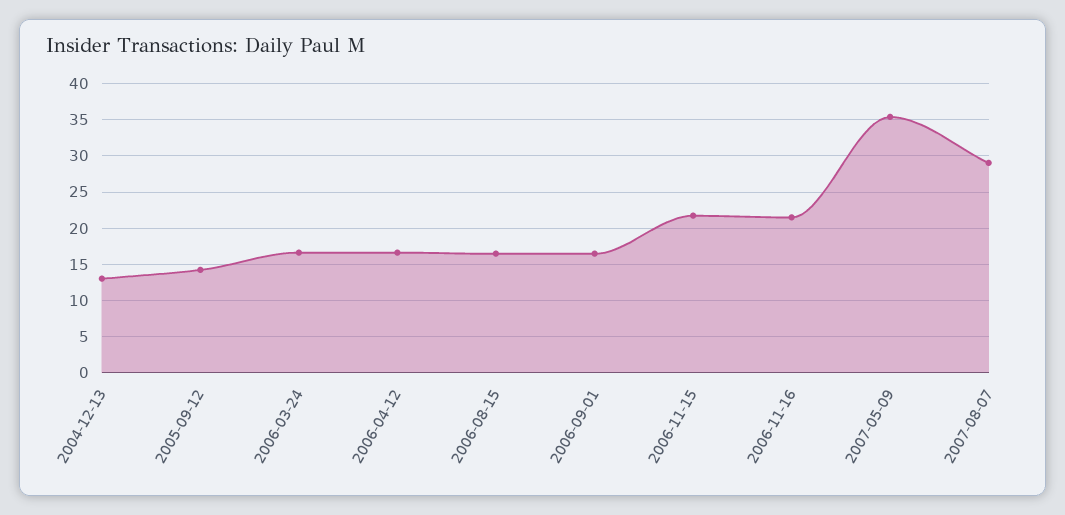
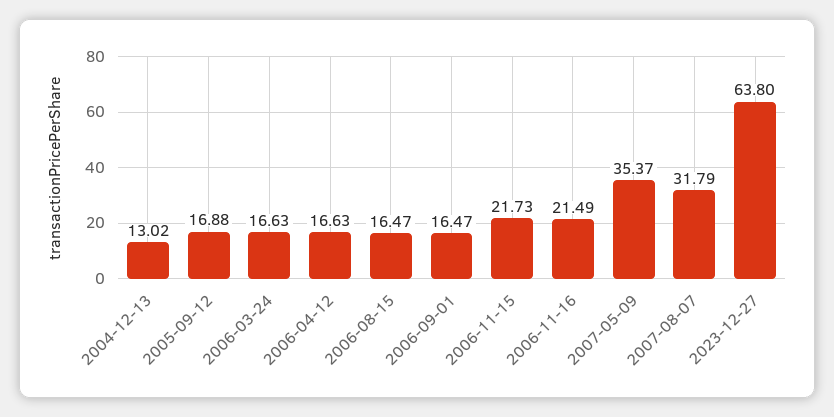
2005-09-12: 14 -> 16.88
2007-08-07: 29 -> 31.79
2023-12-27: none -> 63.8

